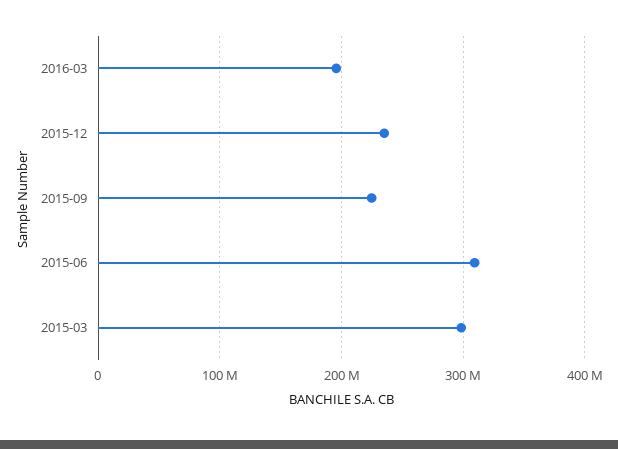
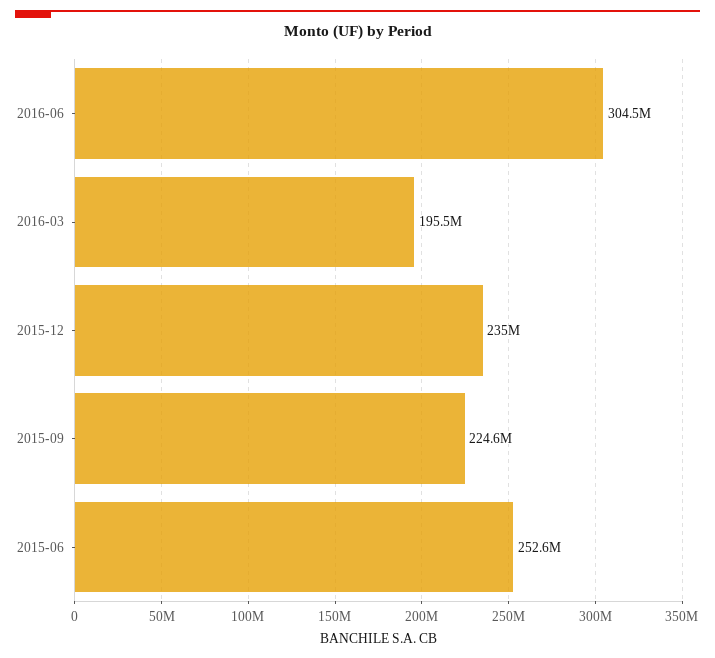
2015-06: 310000000 -> 252600000
2015-03: 300000000 -> none
2016-06: none -> 304500000

